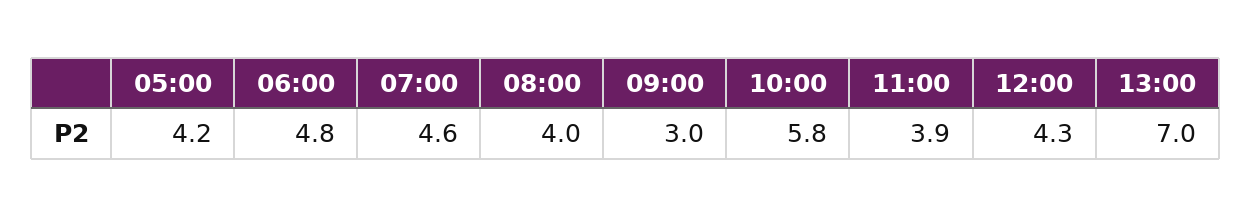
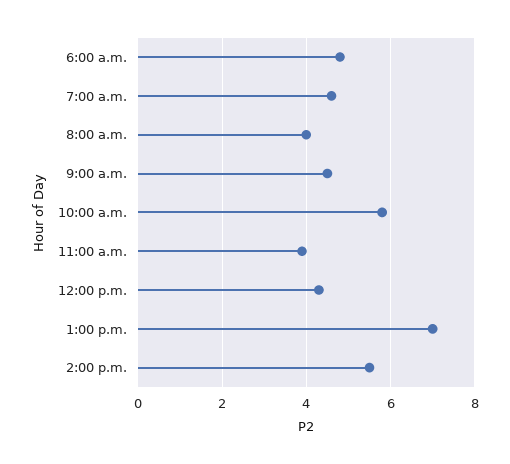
05:00: 4.2 -> none
09:00: 3 -> 4.5
2:00 p.m.: none -> 5.5

